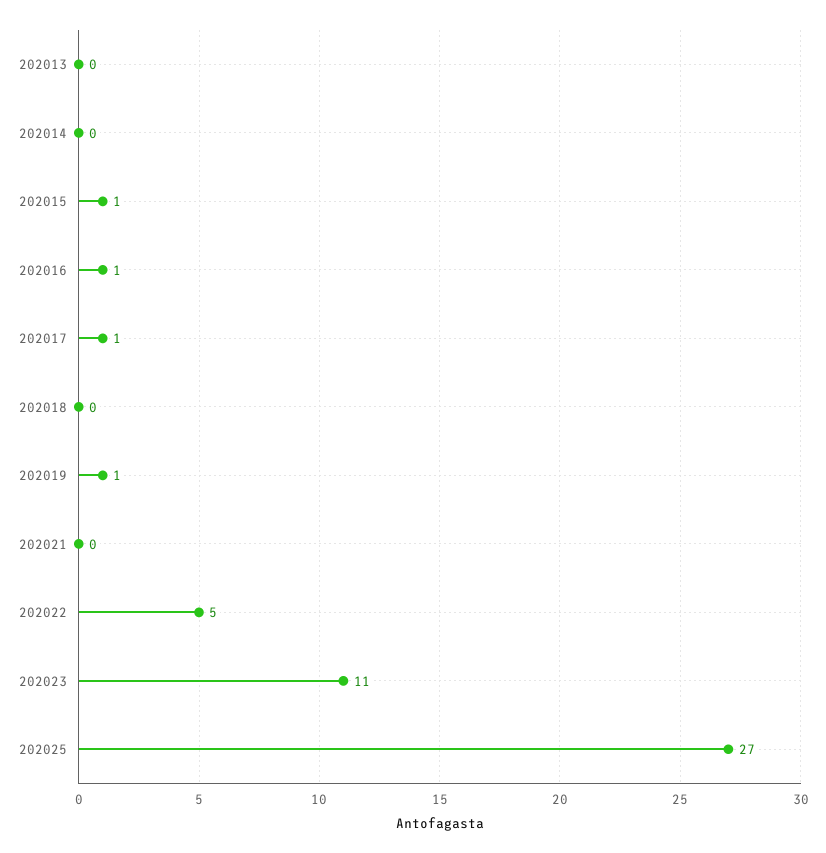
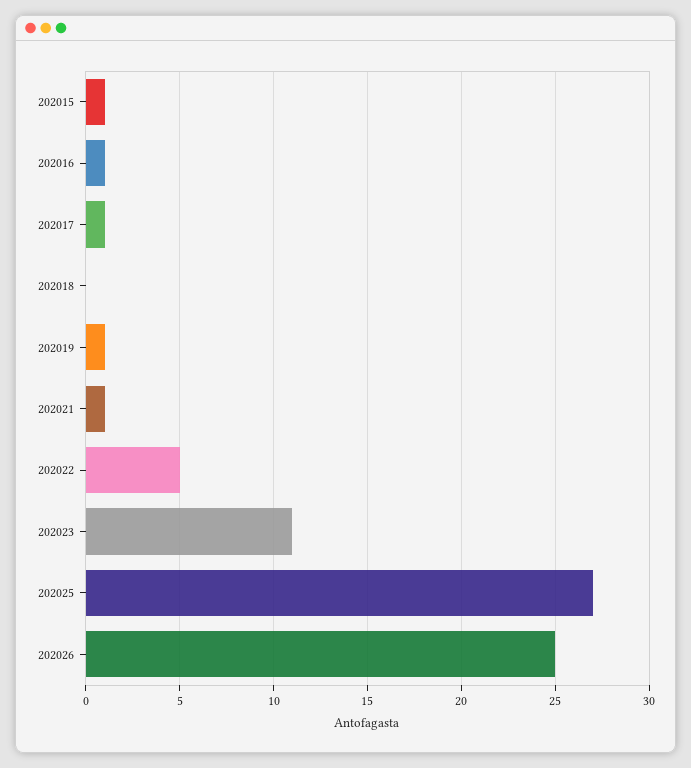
202013: 0 -> none
202014: 0 -> none
202021: 0 -> 1
202026: none -> 25

